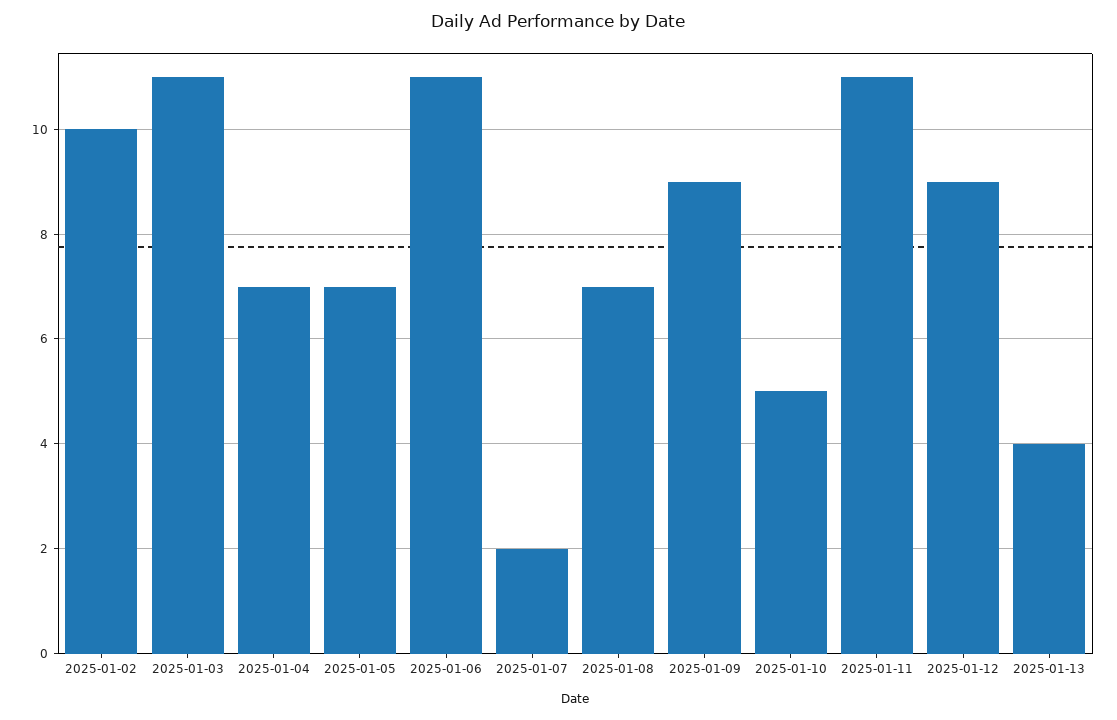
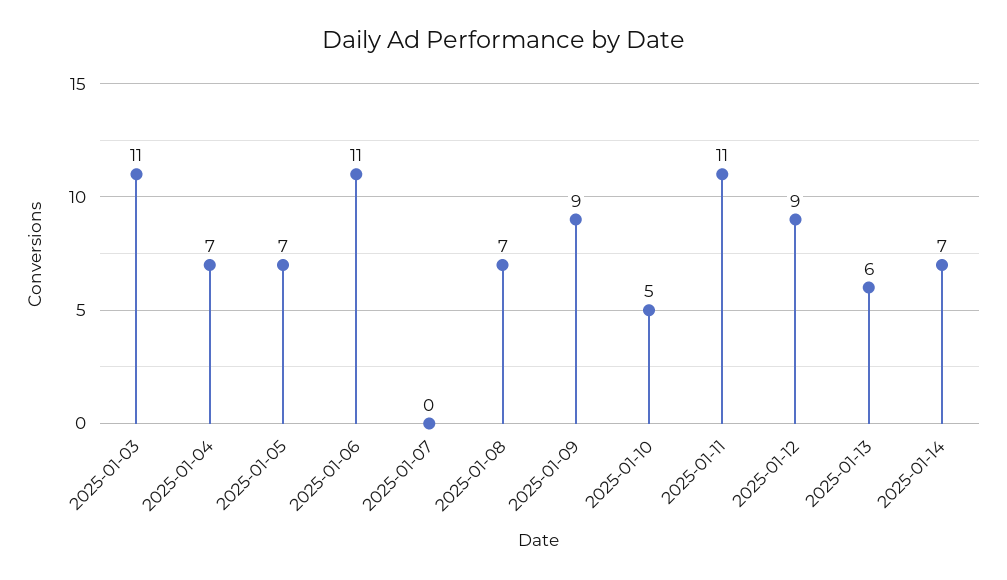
2025-01-02: 10 -> none
2025-01-07: 2 -> 0
2025-01-13: 4 -> 6
2025-01-14: none -> 7

